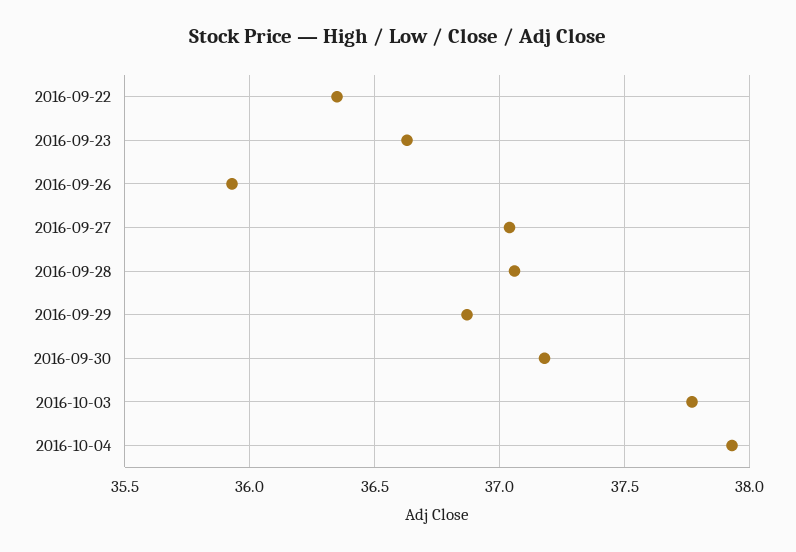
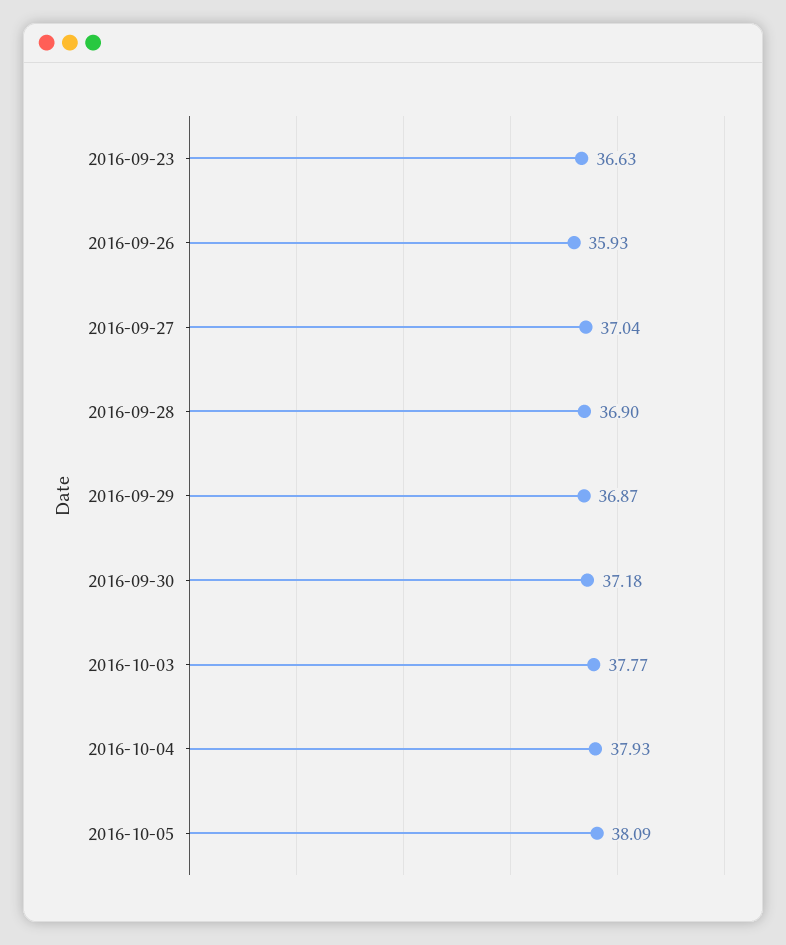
2016-09-22: 36.35 -> none
2016-09-28: 37.05 -> 36.9
2016-10-05: none -> 38.09

